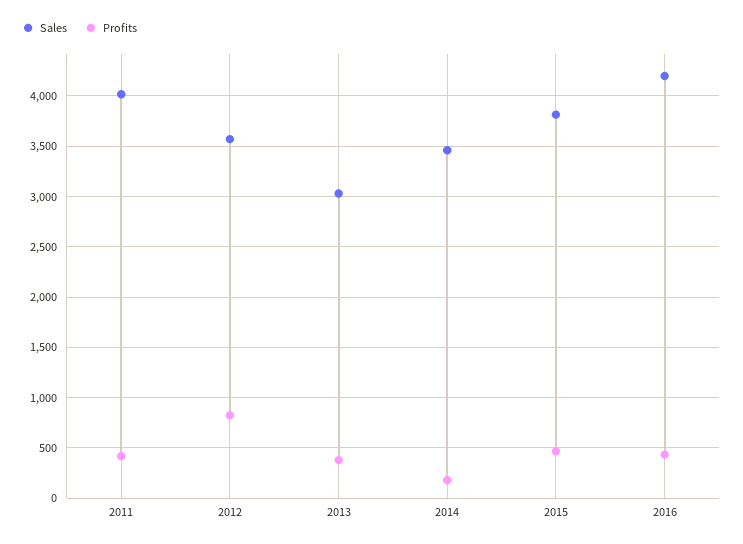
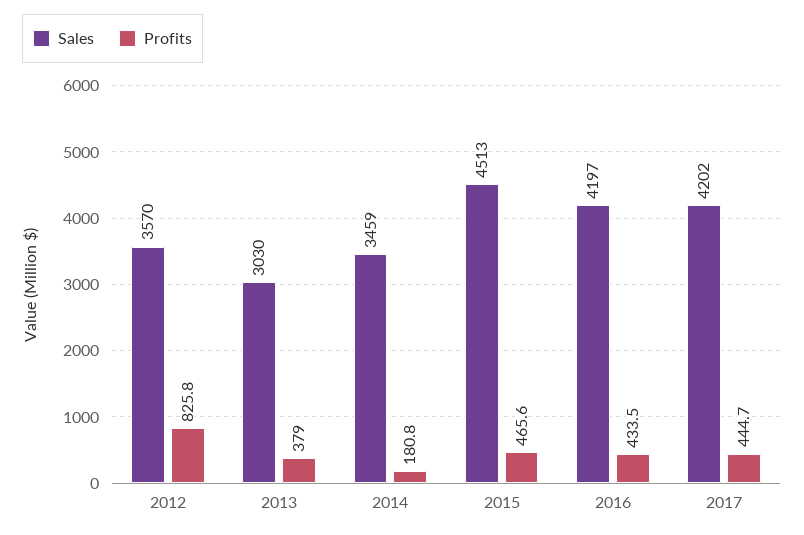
Sales, 2011: 4000 -> none
Profits, 2011: 400 -> none
Sales, 2015: 3800 -> 4513
Sales, 2017: none -> 4202
Profits, 2017: none -> 444.7

